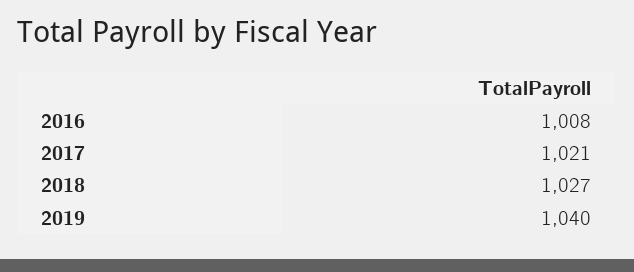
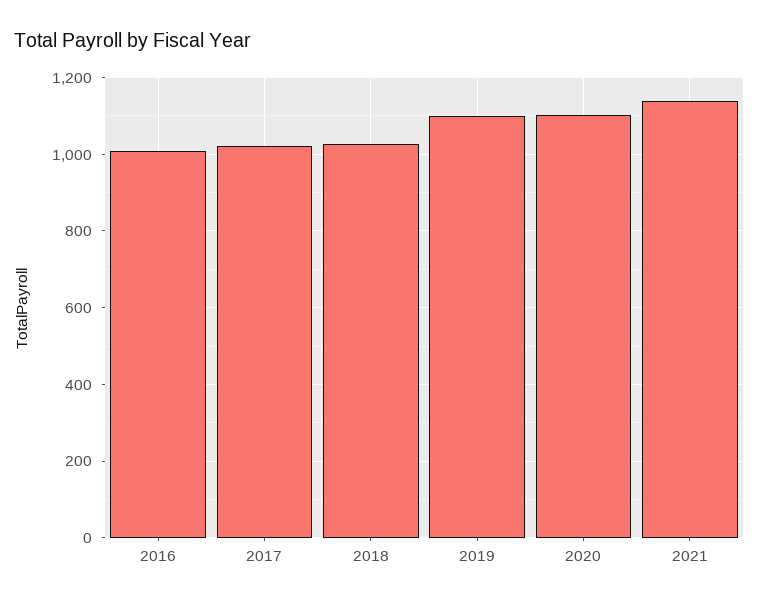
2019: 1040 -> 1100
2020: none -> 1100
2021: none -> 1140

